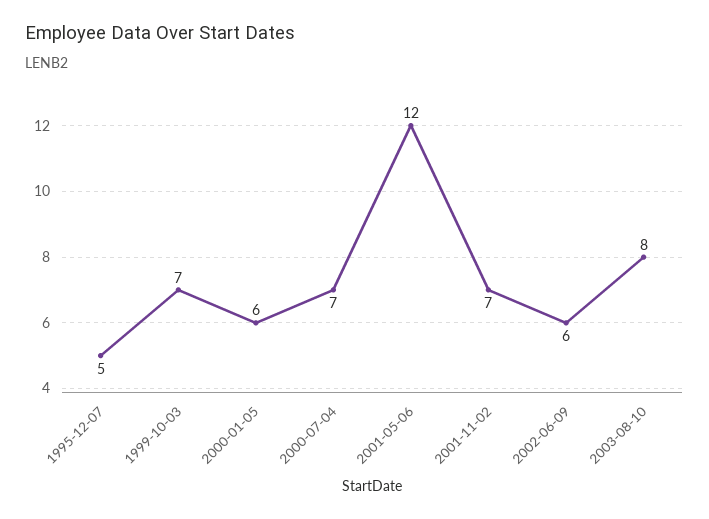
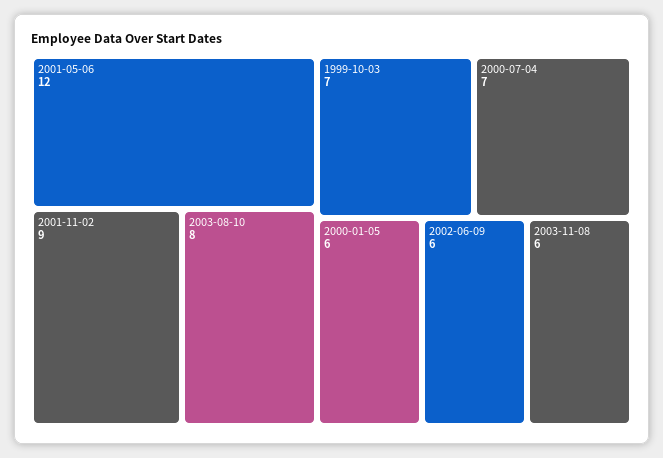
1995-12-07: 5 -> none
2001-11-02: 7 -> 9
2003-11-08: none -> 6

